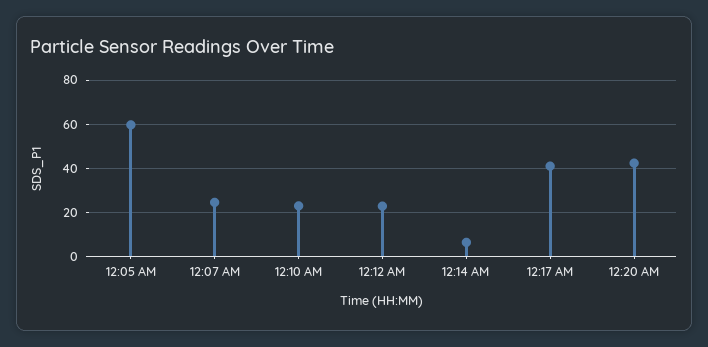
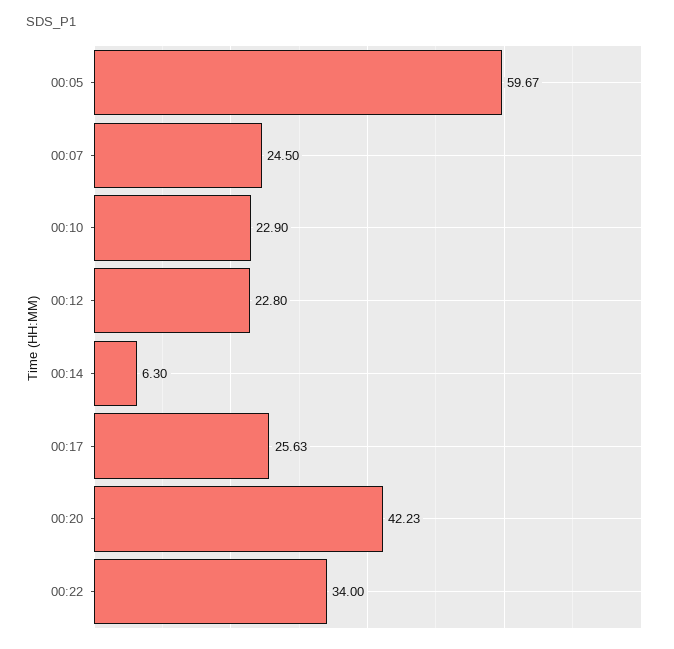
12:17 AM: 40 -> 25.63
00:22: none -> 34

